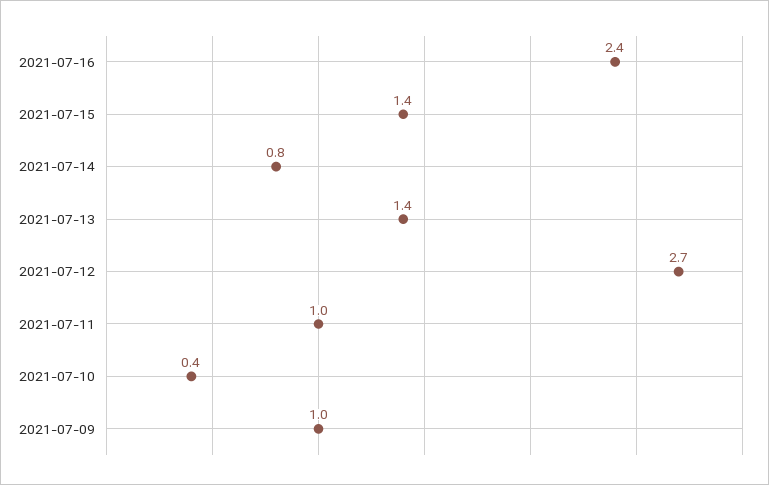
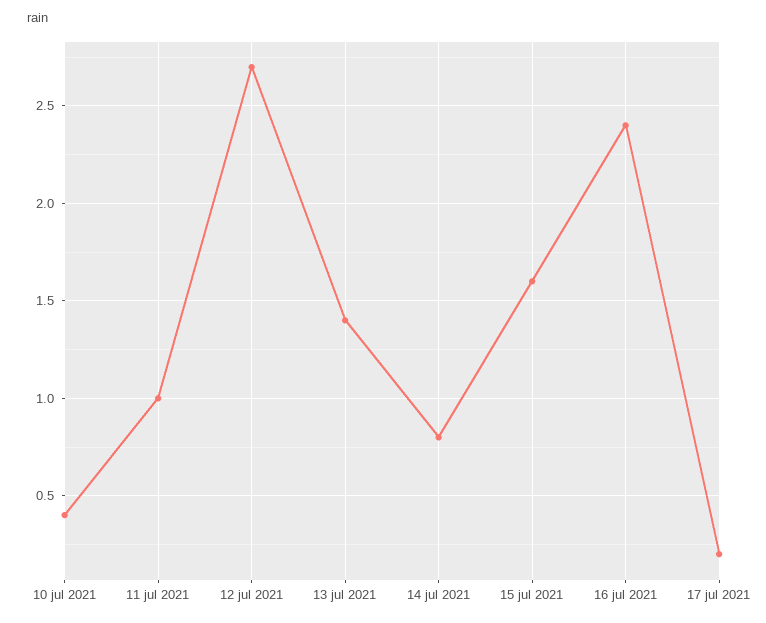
2021-07-15: 1.4 -> 1.6
2021-07-09: 1 -> none
17 jul 2021: none -> 0.2

